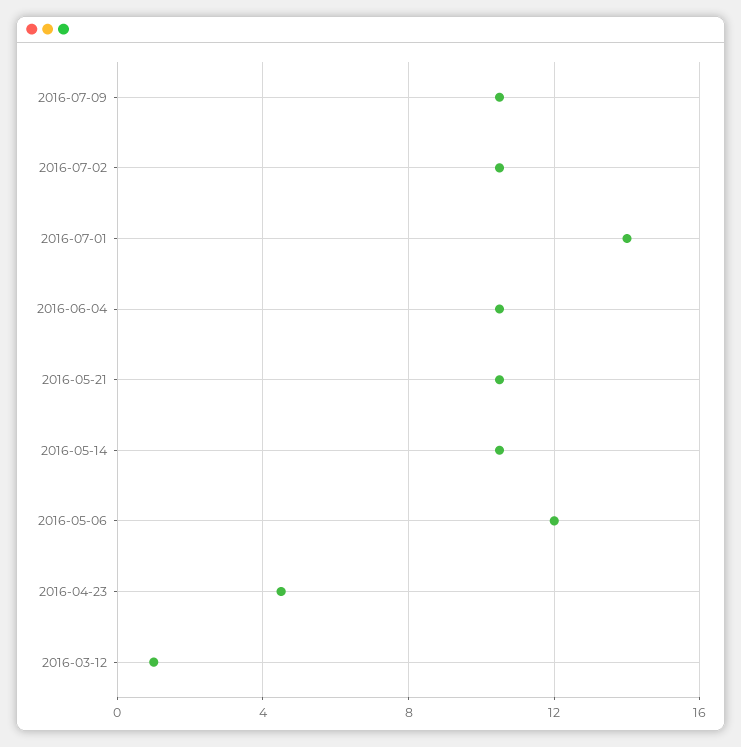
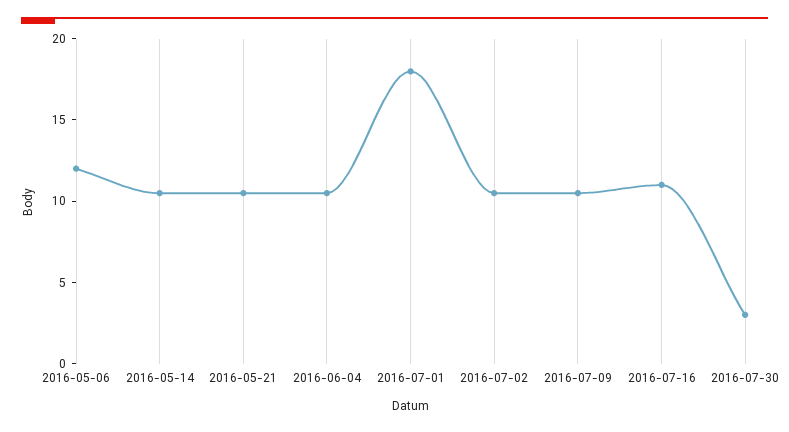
2016-07-01: 14 -> 18
2016-04-23: 4.5 -> none
2016-03-12: 1 -> none
2016-07-16: none -> 11
2016-07-30: none -> 3

